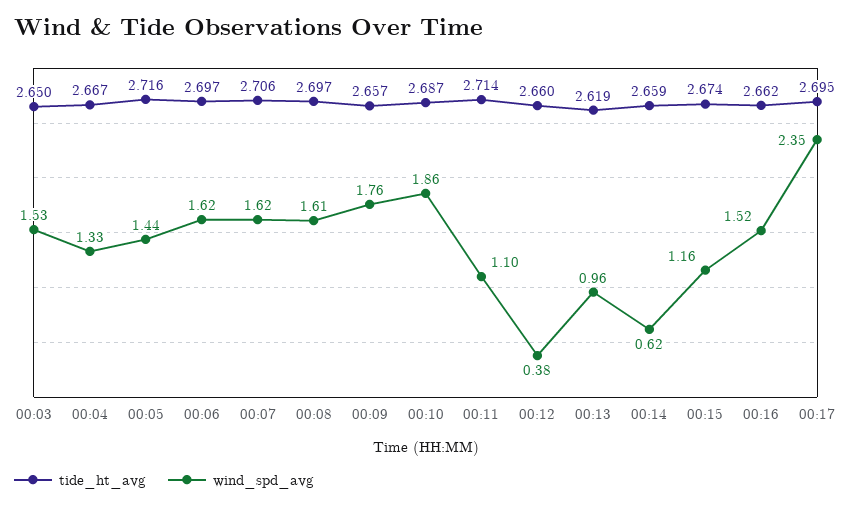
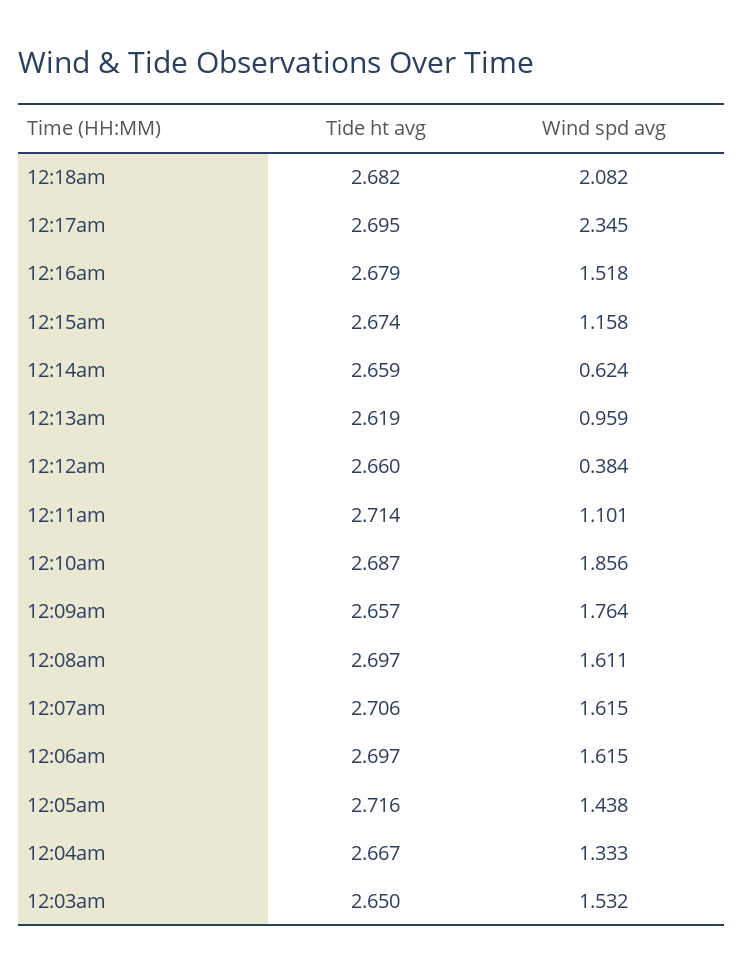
tide_ht_avg, 00:16: 2.662 -> 2.679
tide_ht_avg, 12:18am: none -> 2.682
wind_spd_avg, 12:18am: none -> 2.082

